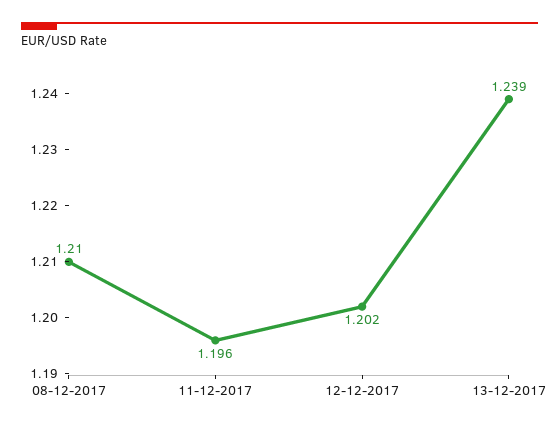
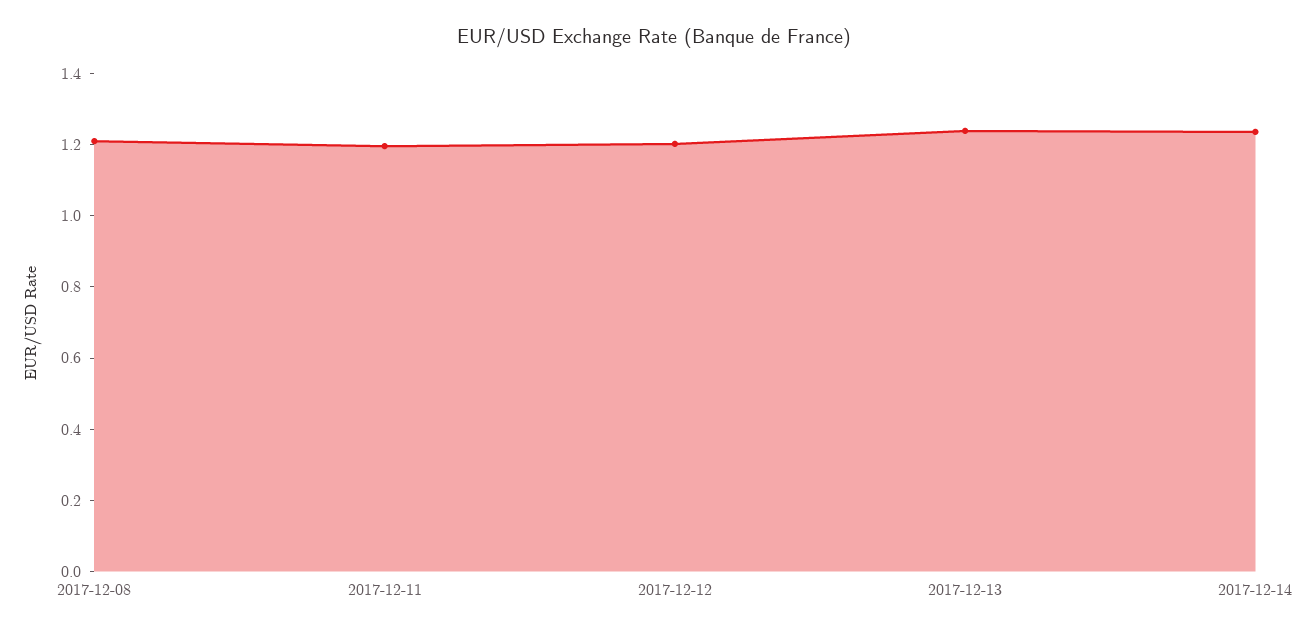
2017-12-14: none -> 1.25

